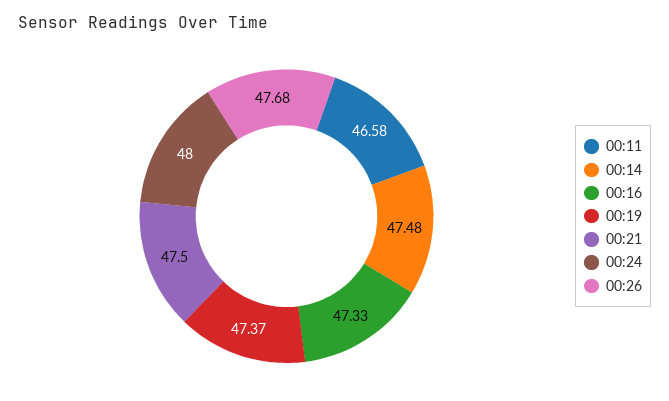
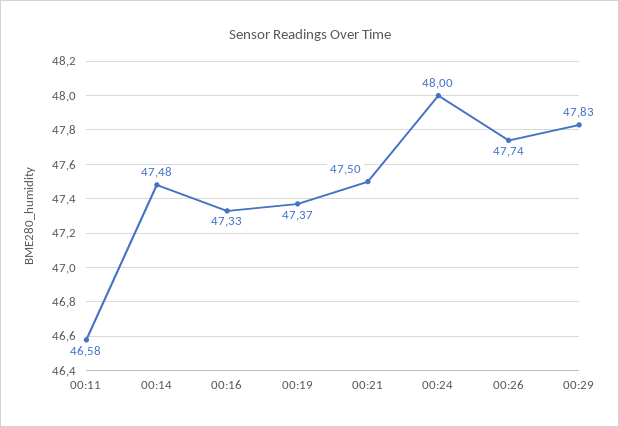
00:26: 47.68 -> 47.74
00:29: none -> 47.83

